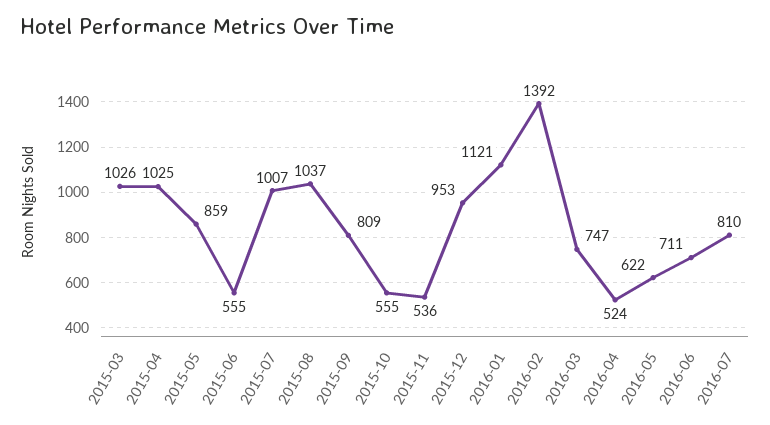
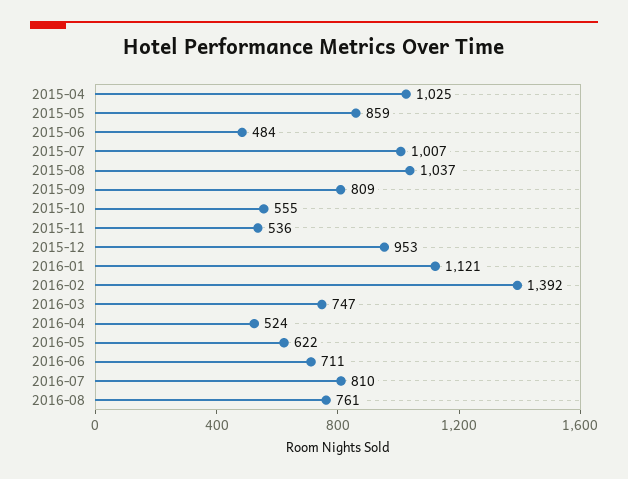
2015-03: 1026 -> none
2015-06: 555 -> 484
2016-08: none -> 761

